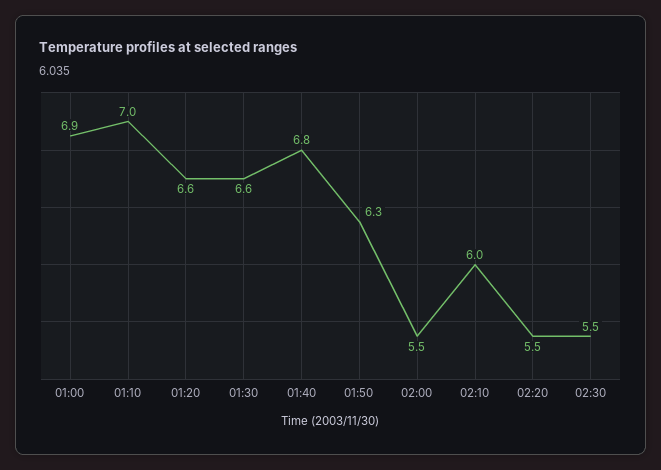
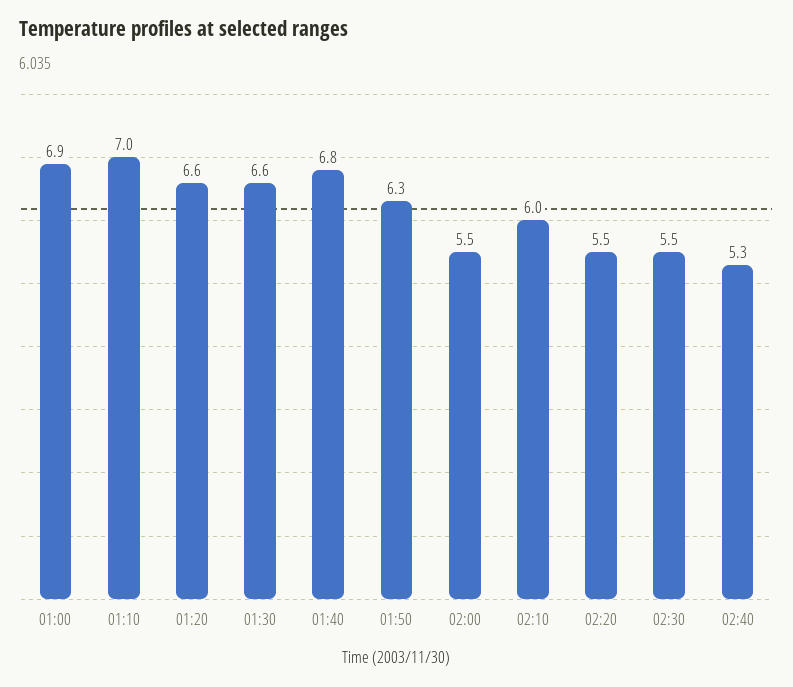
02:40: none -> 5.3

